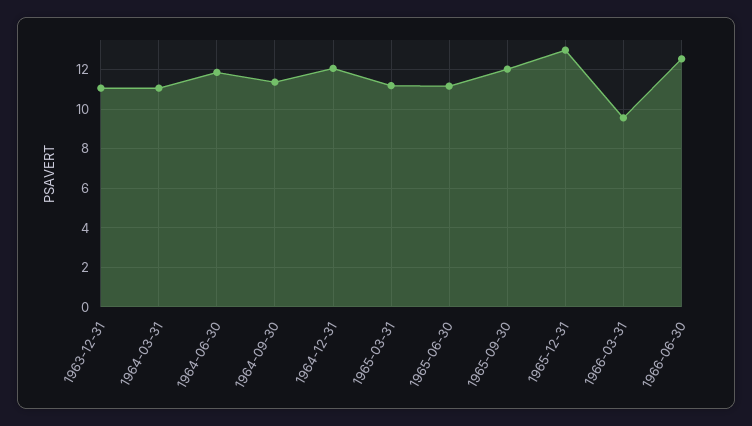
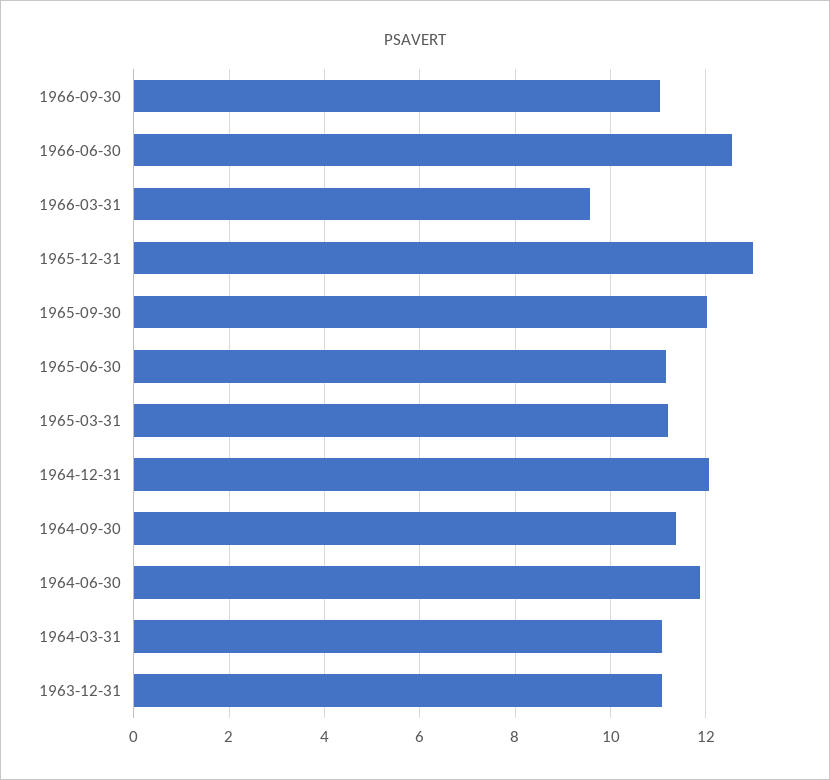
1966-09-30: none -> 11

